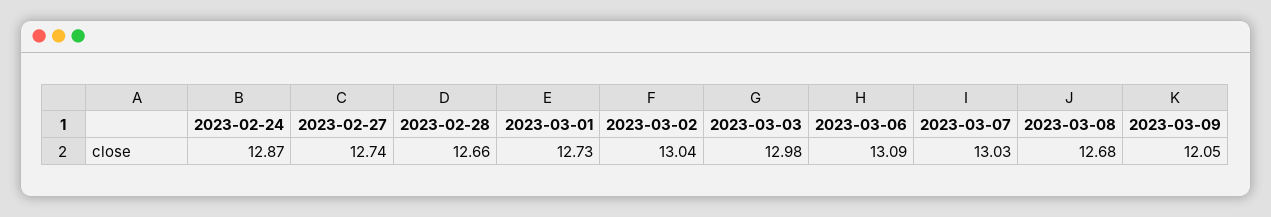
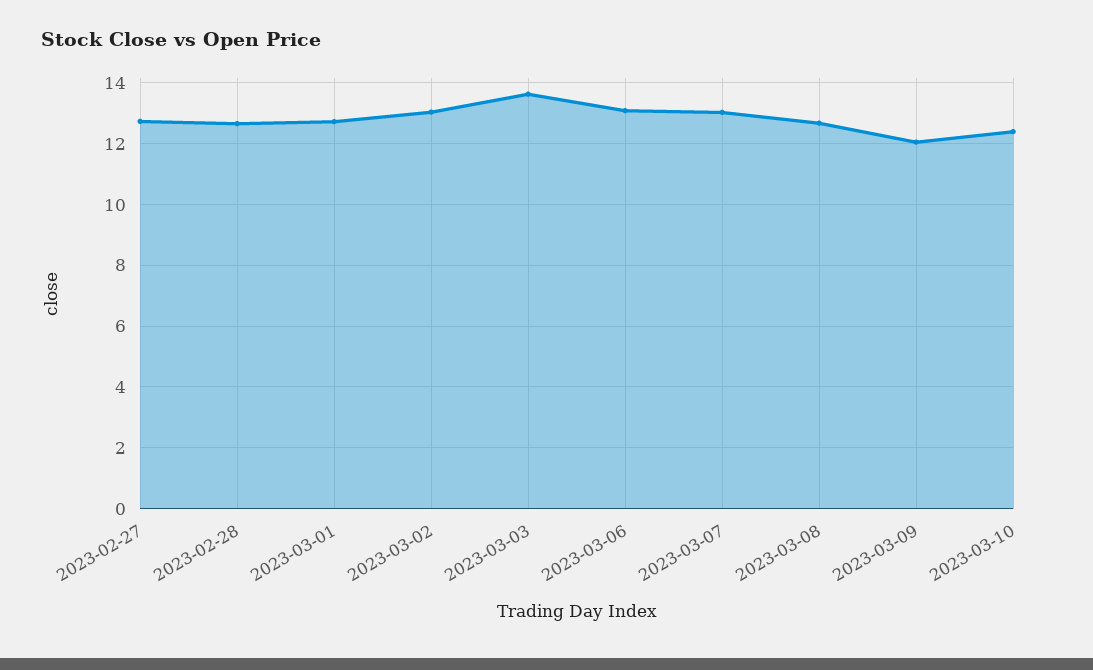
2023-02-24: 12.87 -> none
2023-03-03: 12.98 -> 13.6
2023-03-10: none -> 12.4

